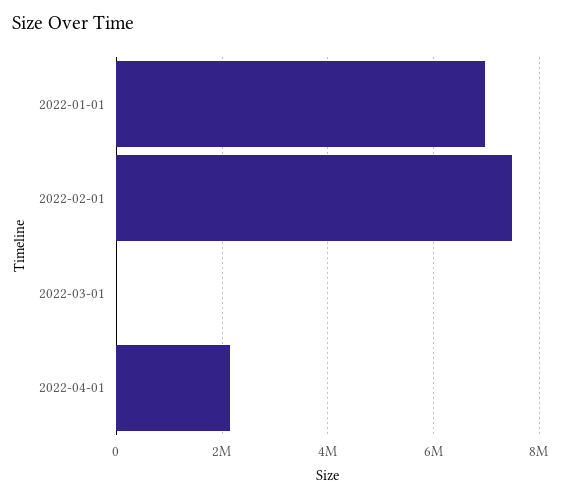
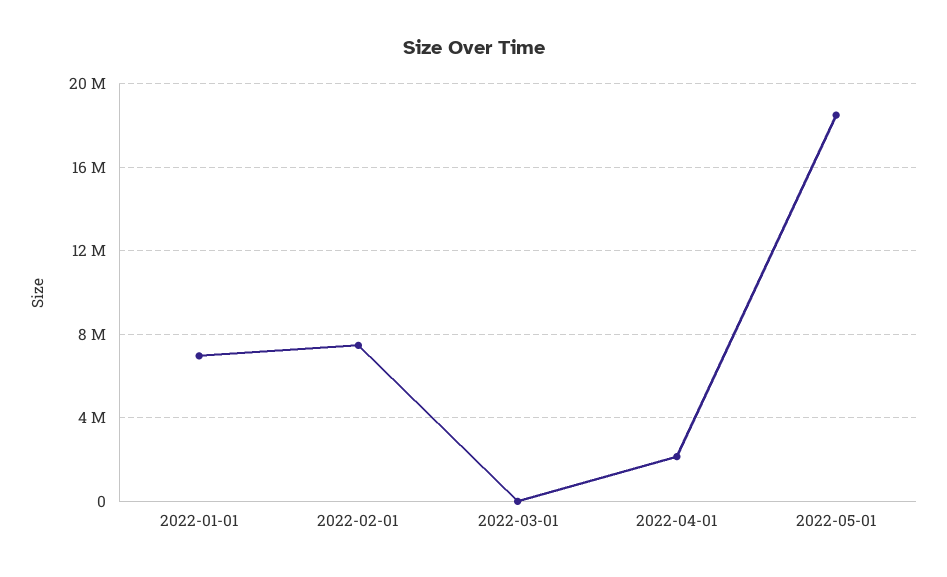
2022-05-01: none -> 18500000

